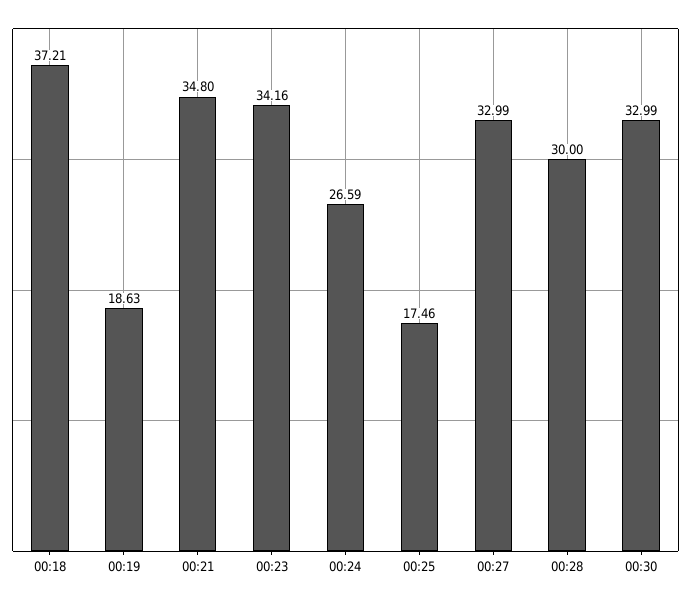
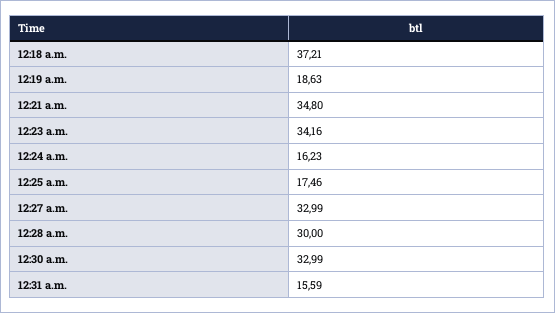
00:24: 26.59 -> 16.23
12:31 a.m.: none -> 15.59

